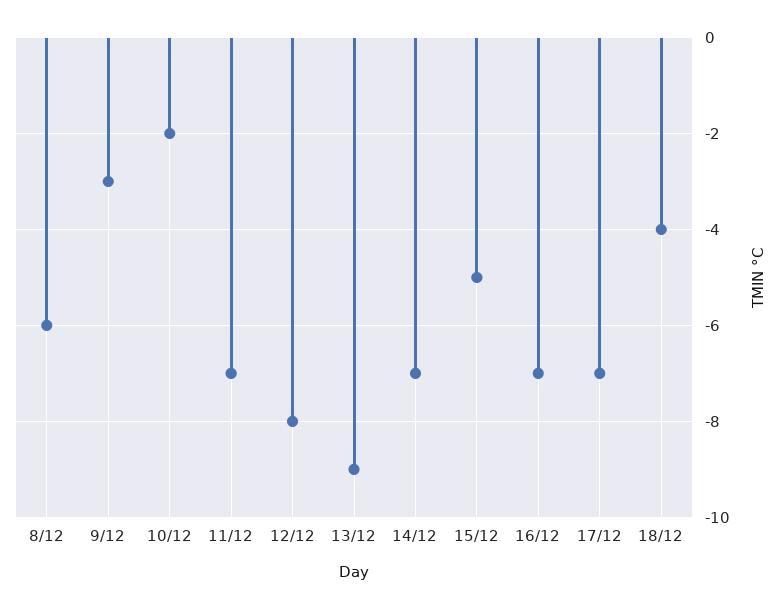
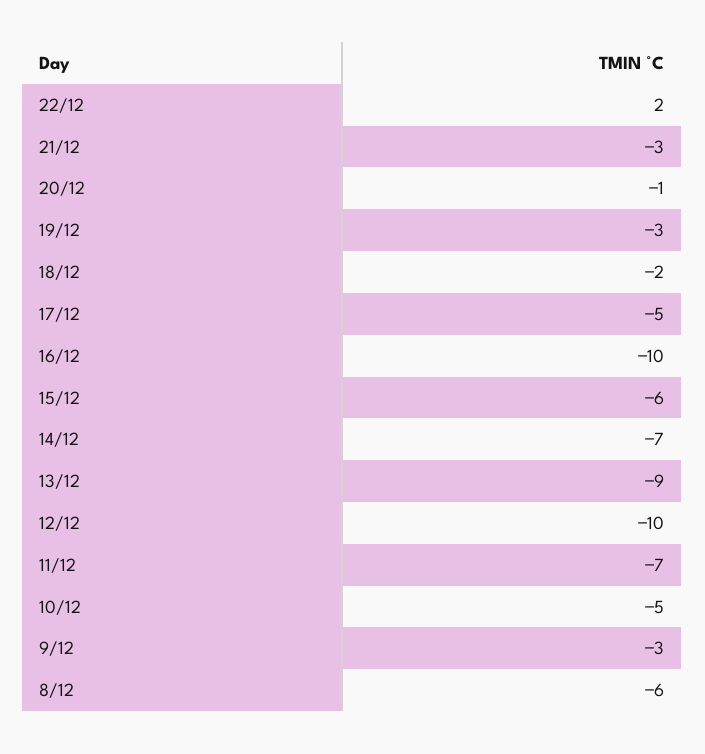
10/12: -2 -> -5
12/12: -8 -> -10
15/12: -5 -> -6
16/12: -7 -> -10
17/12: -7 -> -5
18/12: -4 -> -2
22/12: none -> 2
21/12: none -> -3
20/12: none -> -1
19/12: none -> -3

